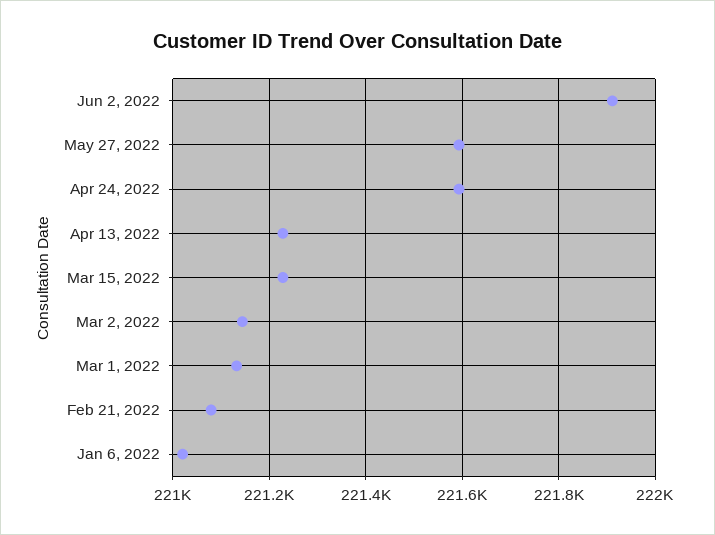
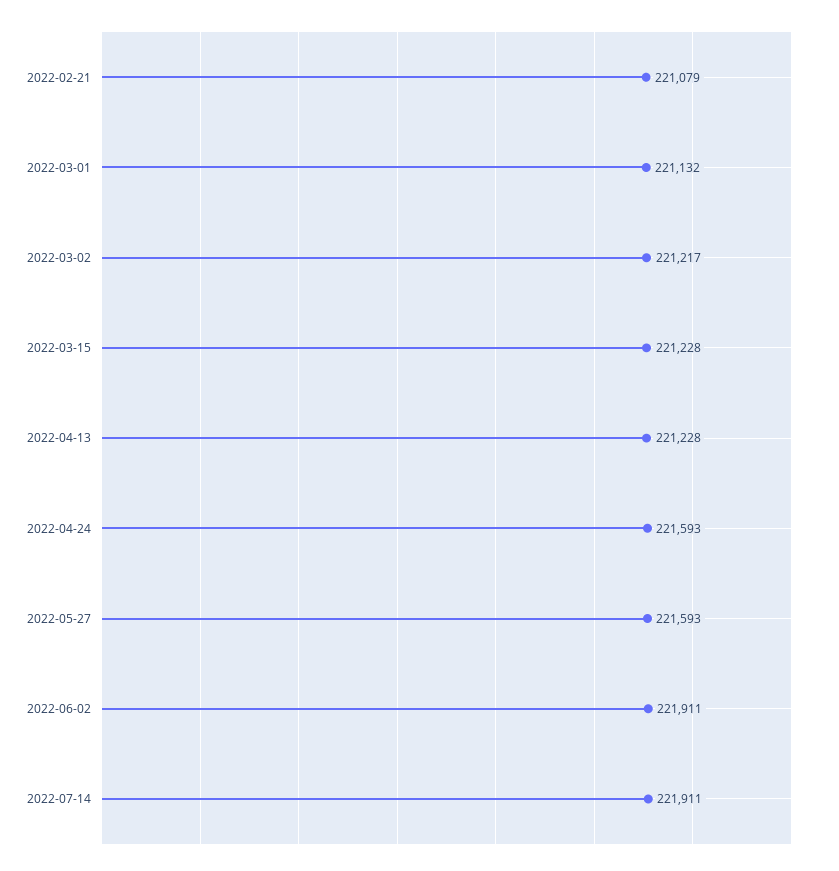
Mar 2, 2022: 221140 -> 221217
Jan 6, 2022: 221020 -> none
2022-07-14: none -> 221911

